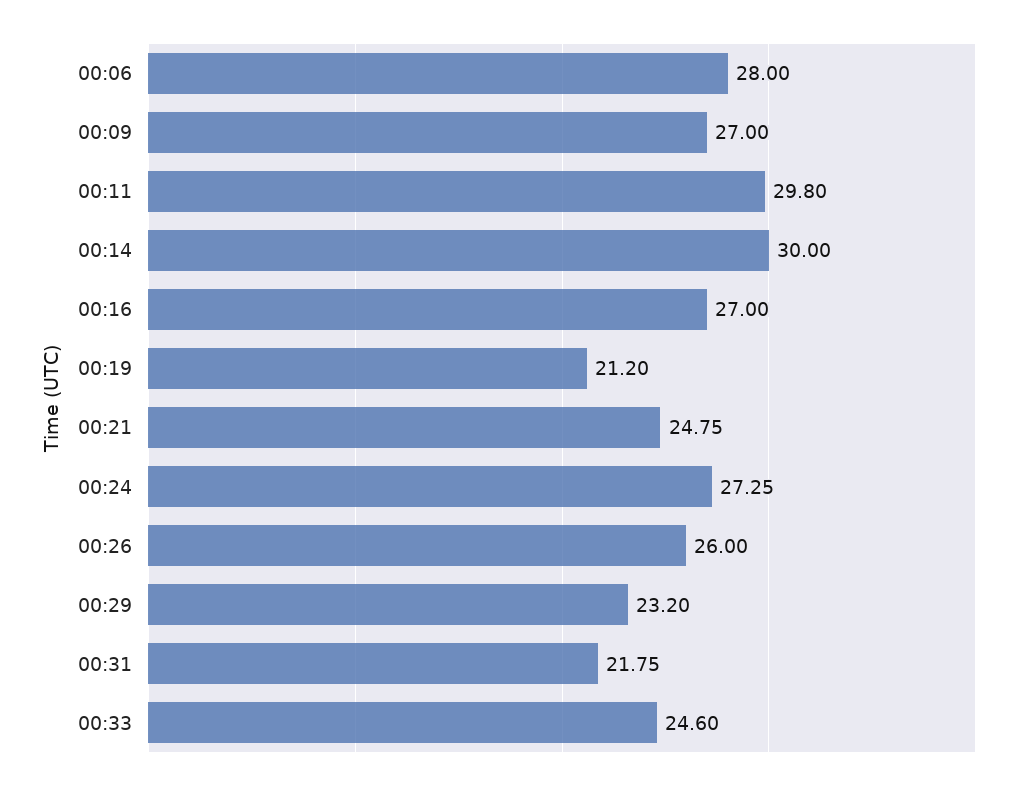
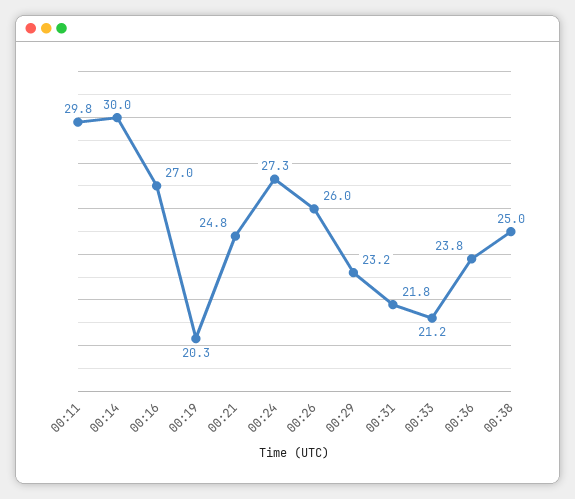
00:06: 28 -> none
00:09: 27 -> none
00:19: 21.2 -> 20.3
00:33: 24.6 -> 21.2
00:36: none -> 23.8
00:38: none -> 25

